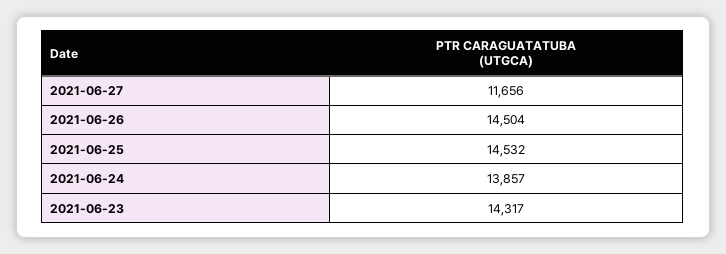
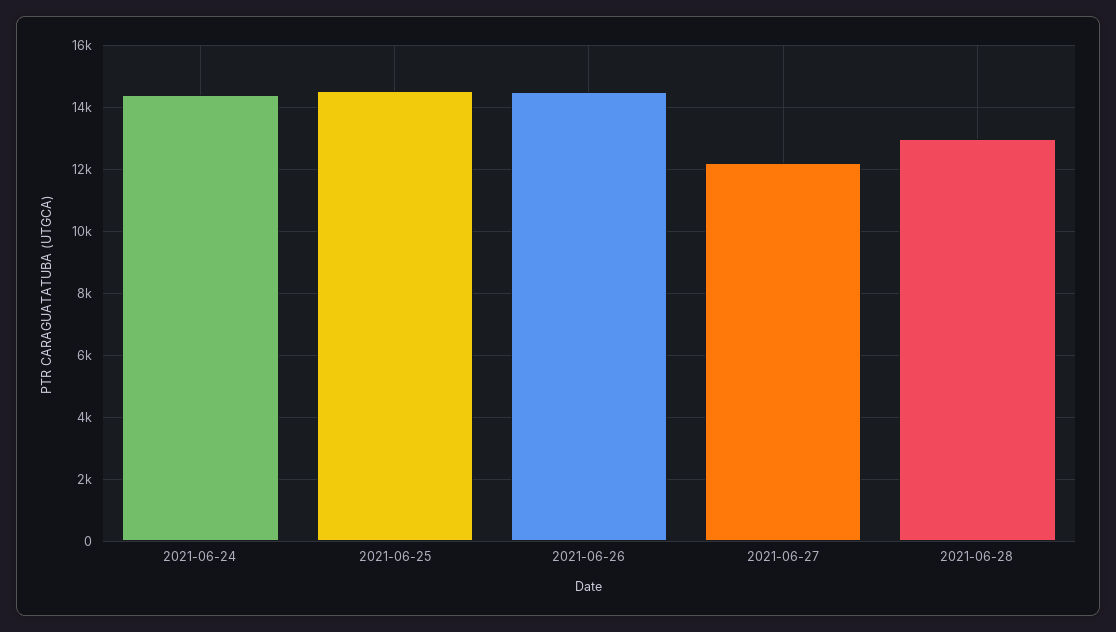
2021-06-27: 11656 -> 12200
2021-06-24: 13857 -> 14400
2021-06-23: 14317 -> none
2021-06-28: none -> 13000

